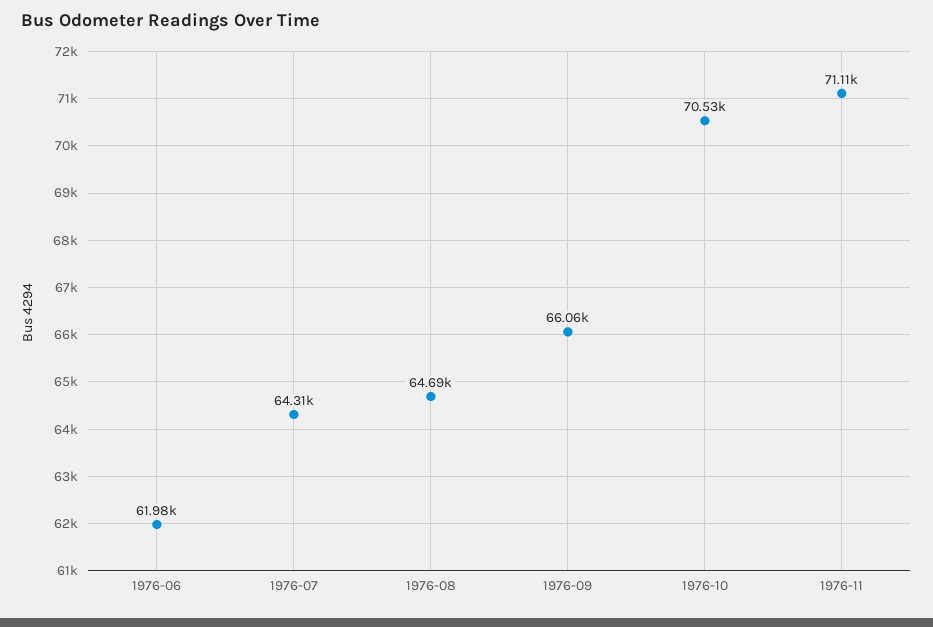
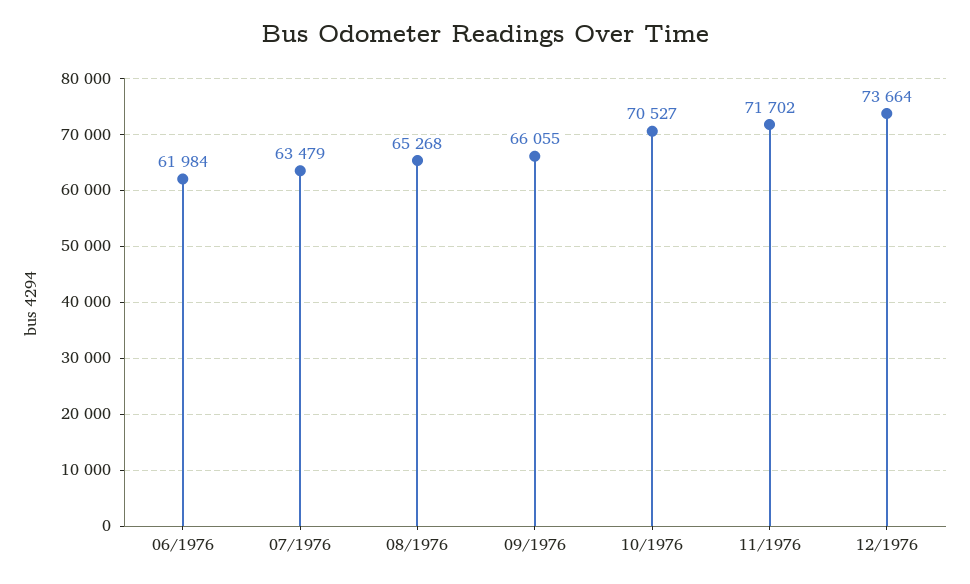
1976-07: 64310 -> 63479
1976-08: 64690 -> 65268
1976-11: 71110 -> 71702
12/1976: none -> 73664

